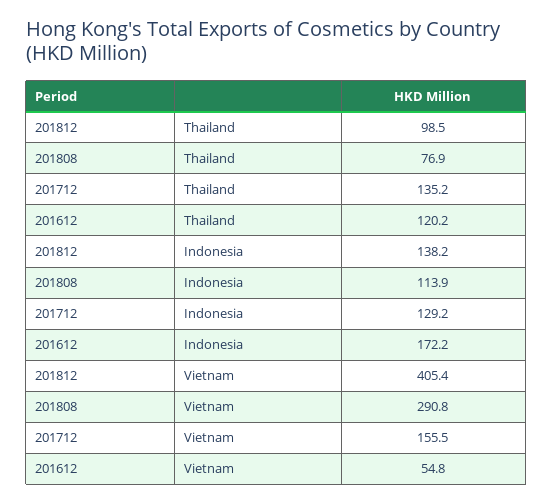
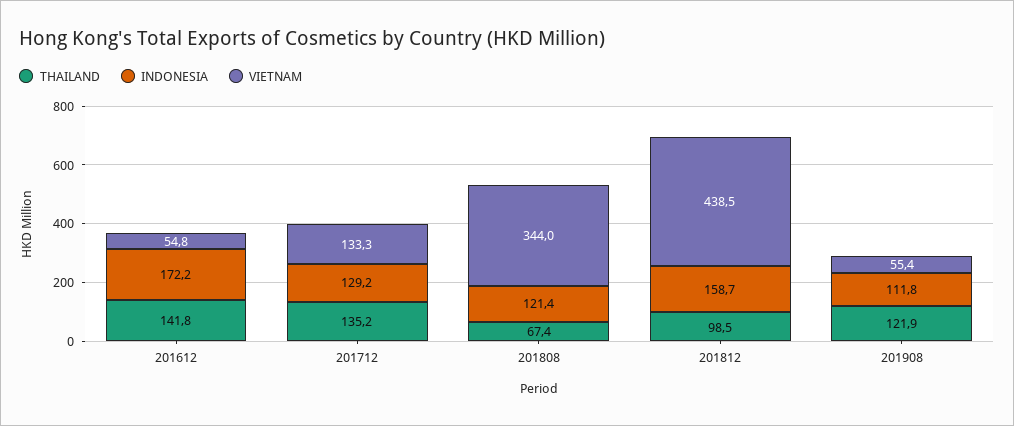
Thailand, 201808: 76.9 -> 67.4
Thailand, 201612: 120.2 -> 141.8
Indonesia, 201812: 138.2 -> 158.7
Indonesia, 201808: 113.9 -> 121.4
Vietnam, 201812: 405.4 -> 438.5
Vietnam, 201808: 290.8 -> 344
Vietnam, 201712: 155.5 -> 133.3
Thailand, 201908: none -> 121.9
Indonesia, 201908: none -> 111.8
Vietnam, 201908: none -> 55.4

